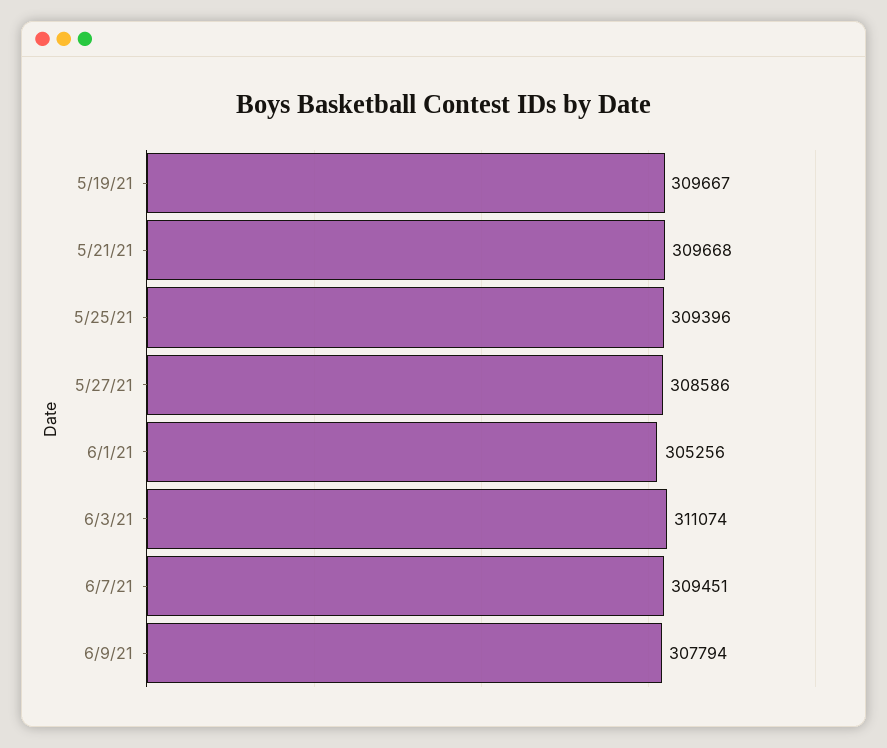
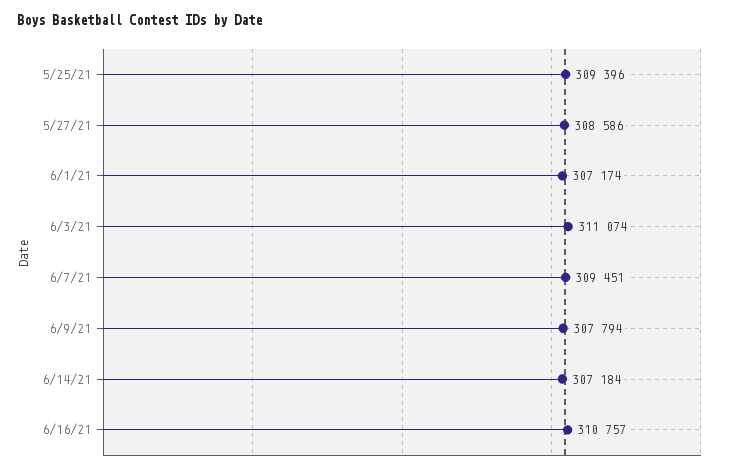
5/19/21: 309667 -> none
5/21/21: 309668 -> none
6/1/21: 305256 -> 307174
6/14/21: none -> 307184
6/16/21: none -> 310757

